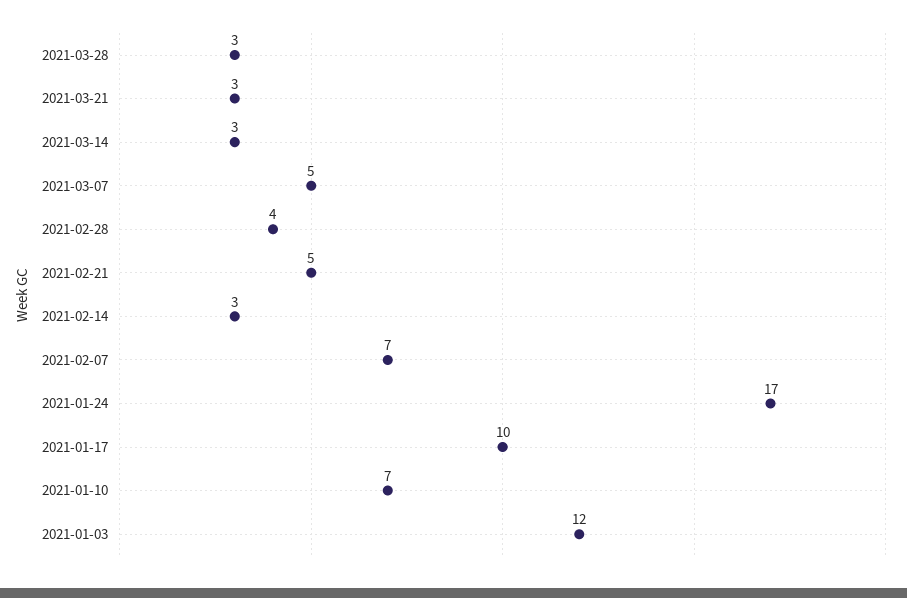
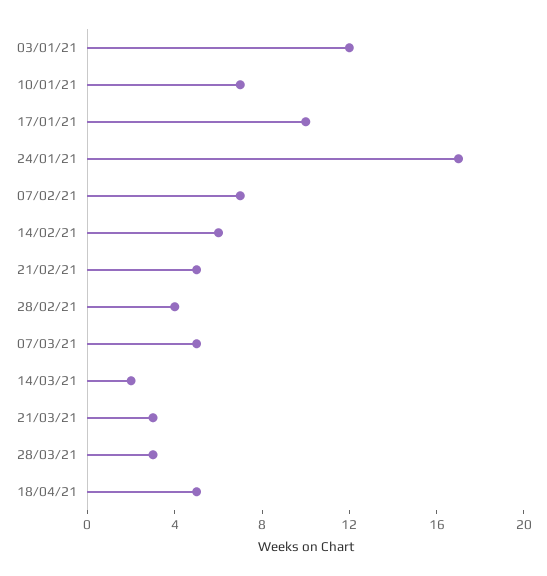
2021-03-14: 3 -> 2
2021-02-14: 3 -> 6
18/04/21: none -> 5

